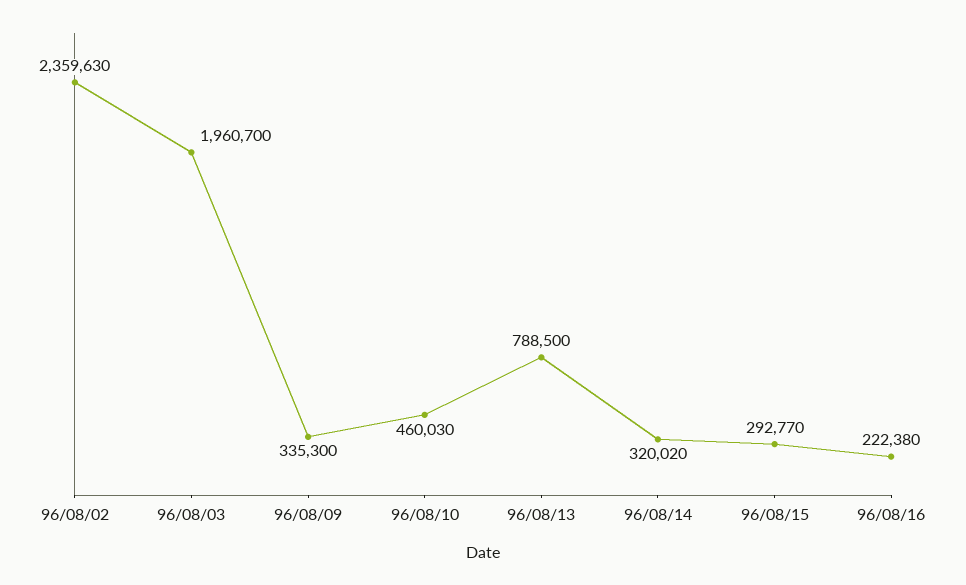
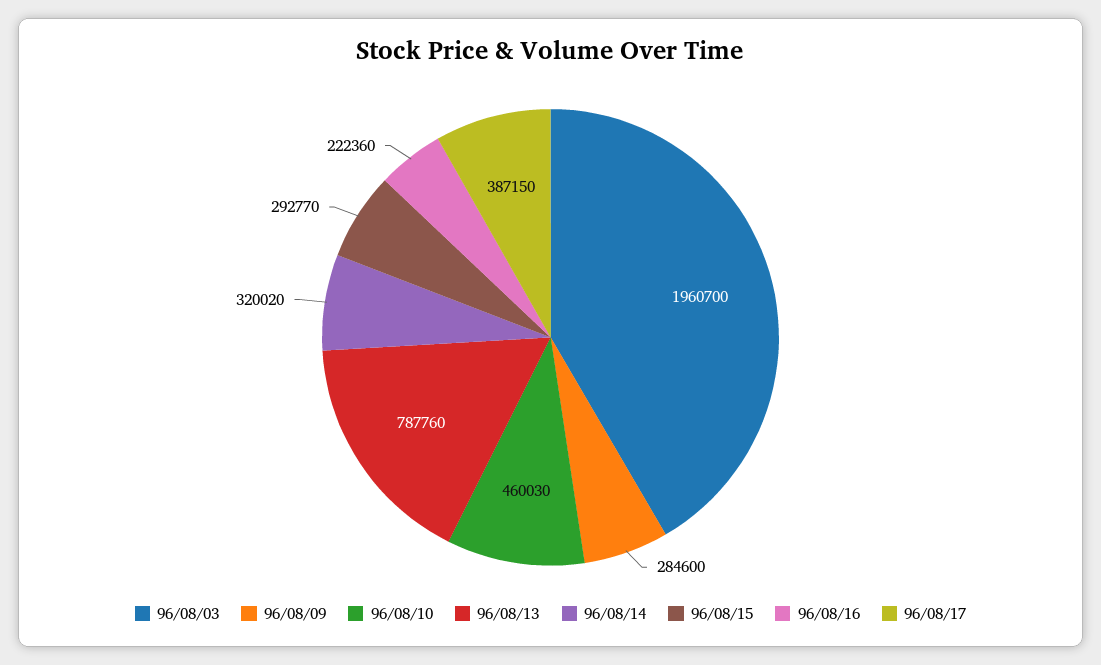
96/08/02: 2359630 -> none
96/08/09: 335300 -> 284600
96/08/13: 788500 -> 787760
96/08/16: 222380 -> 222360
96/08/17: none -> 387150

